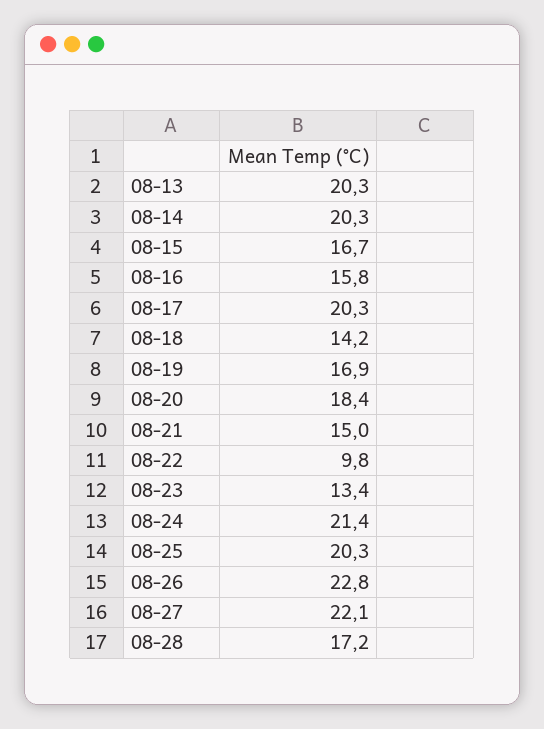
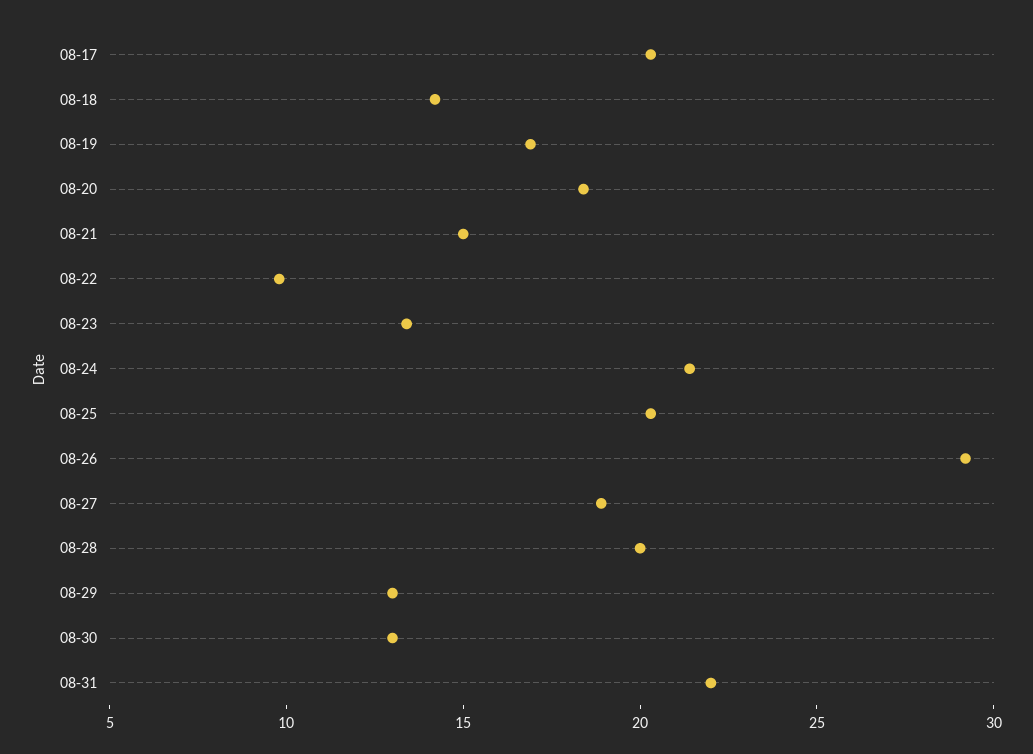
08-13: 20.3 -> none
08-14: 20.3 -> none
08-15: 16.7 -> none
08-16: 15.8 -> none
08-26: 22.8 -> 29
08-27: 22.1 -> 19
08-28: 17.2 -> 20
08-29: none -> 13
08-30: none -> 13
08-31: none -> 22

